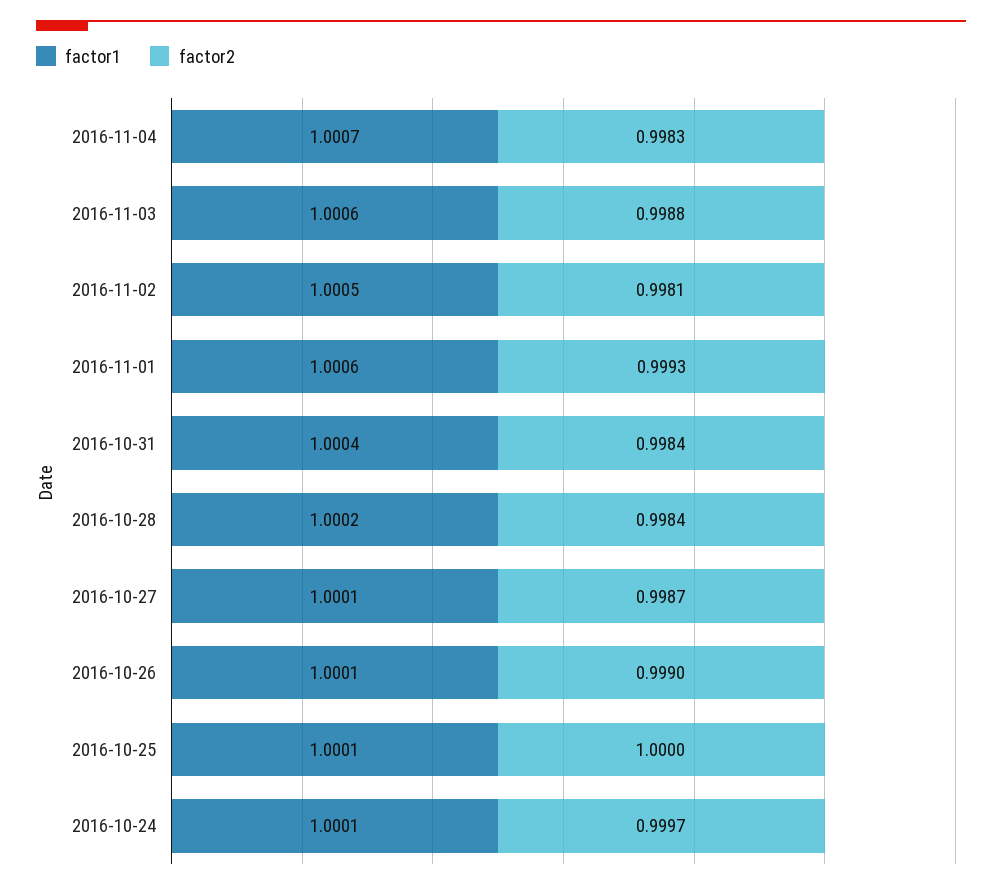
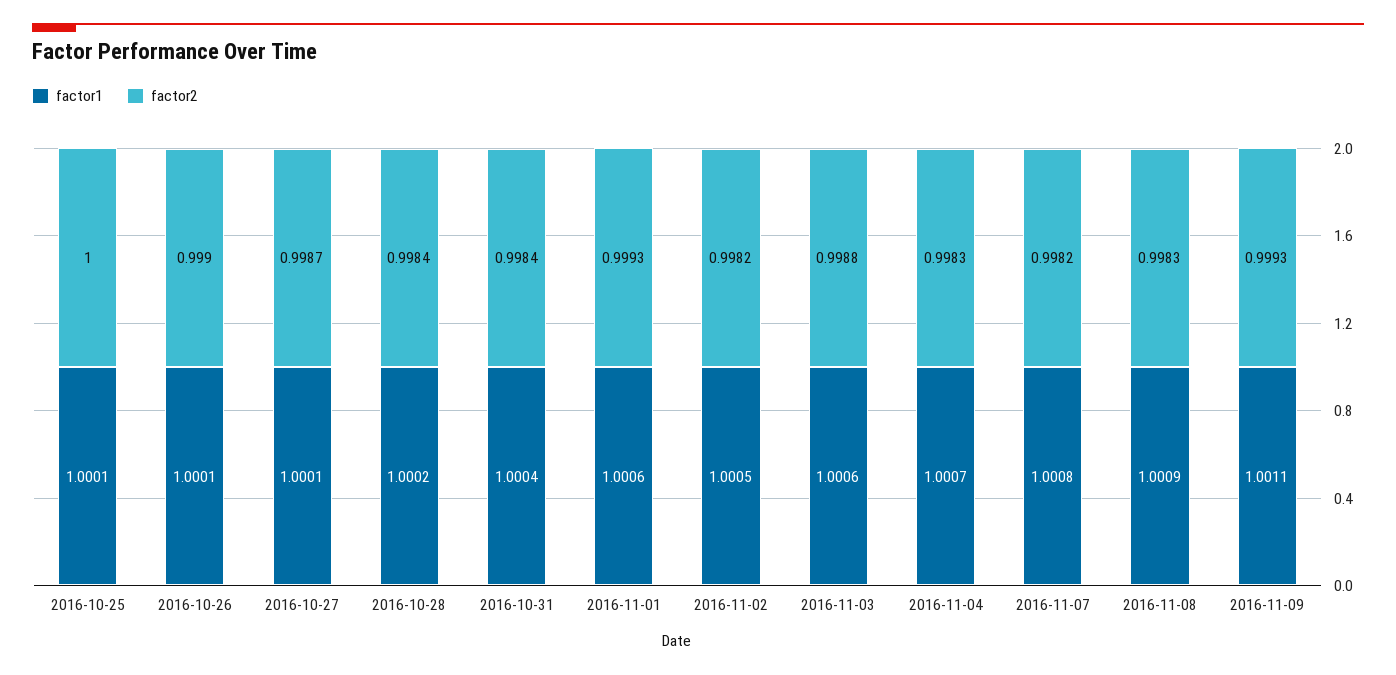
factor2, 2016-11-02: 0.9981 -> 0.9982
factor1, 2016-10-24: 1.0001 -> none
factor2, 2016-10-24: 0.9997 -> none
factor1, 2016-11-07: none -> 1.0008
factor2, 2016-11-07: none -> 0.9982
factor1, 2016-11-08: none -> 1.0009
factor2, 2016-11-08: none -> 0.9983
factor1, 2016-11-09: none -> 1.0011
factor2, 2016-11-09: none -> 0.9993

